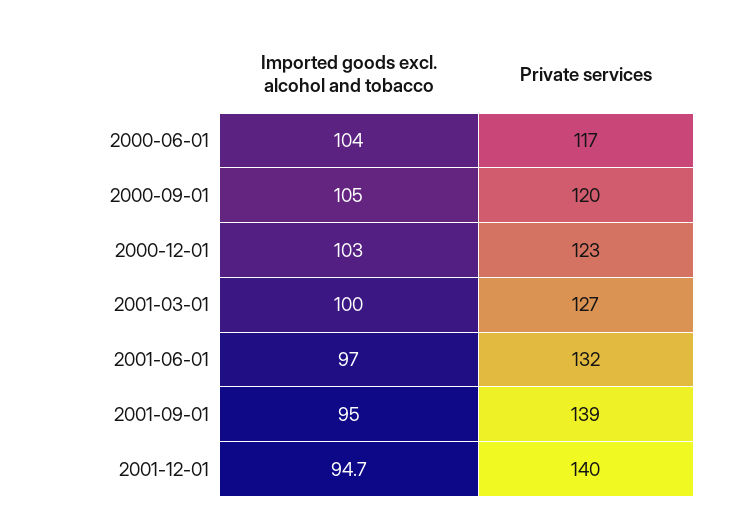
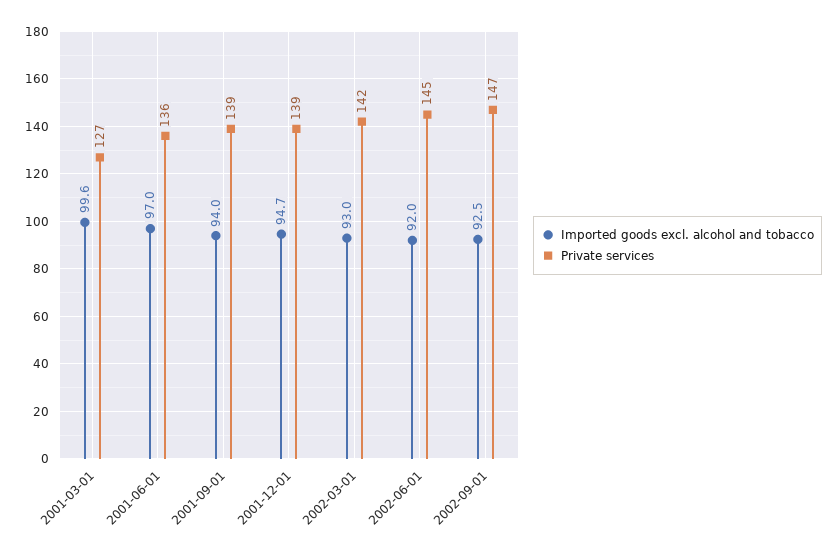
Imported goods excl. alcohol and tobacco, 2000-06-01: 104 -> none
Private services, 2000-06-01: 117 -> none
Imported goods excl. alcohol and tobacco, 2000-09-01: 105 -> none
Private services, 2000-09-01: 120 -> none
Imported goods excl. alcohol and tobacco, 2000-12-01: 103 -> none
Private services, 2000-12-01: 123 -> none
Imported goods excl. alcohol and tobacco, 2001-03-01: 100 -> 99.6
Private services, 2001-06-01: 132 -> 136
Imported goods excl. alcohol and tobacco, 2001-09-01: 95 -> 94
Private services, 2001-12-01: 140 -> 139
Imported goods excl. alcohol and tobacco, 2002-03-01: none -> 93
Private services, 2002-03-01: none -> 142
Imported goods excl. alcohol and tobacco, 2002-06-01: none -> 92
Private services, 2002-06-01: none -> 145
Imported goods excl. alcohol and tobacco, 2002-09-01: none -> 92.5
Private services, 2002-09-01: none -> 147

